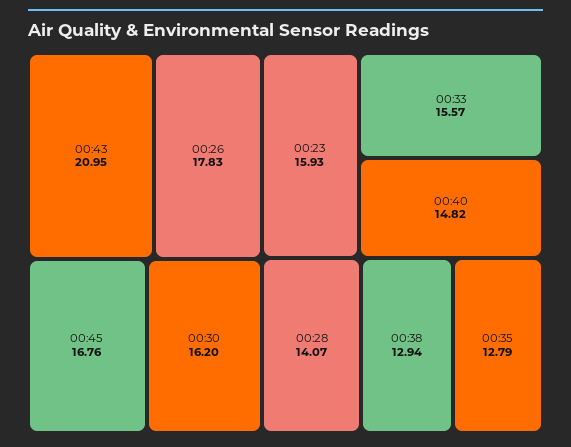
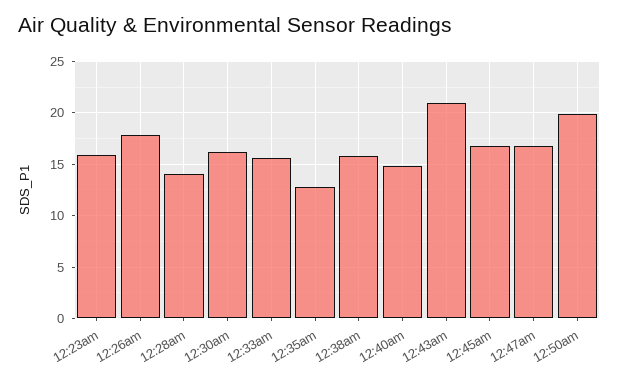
00:38: 12.94 -> 16
12:47am: none -> 17
12:50am: none -> 20

